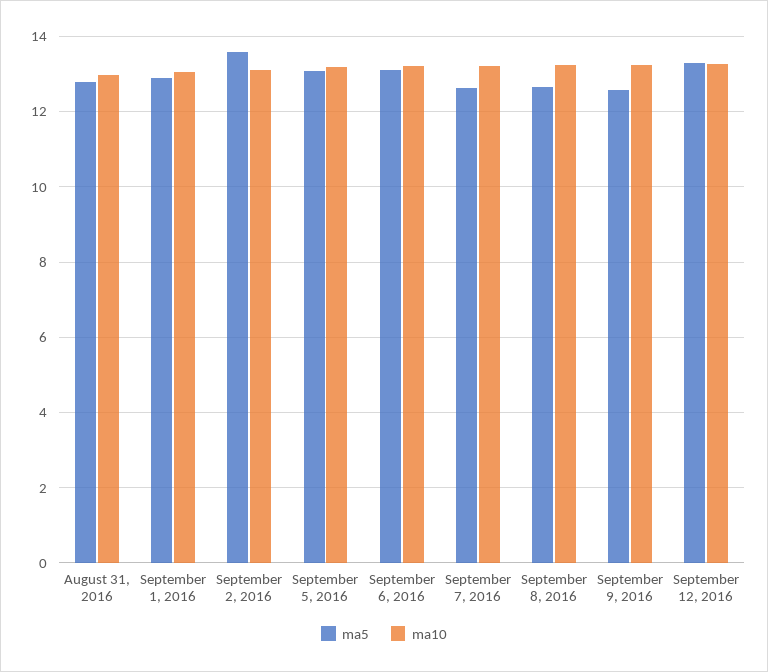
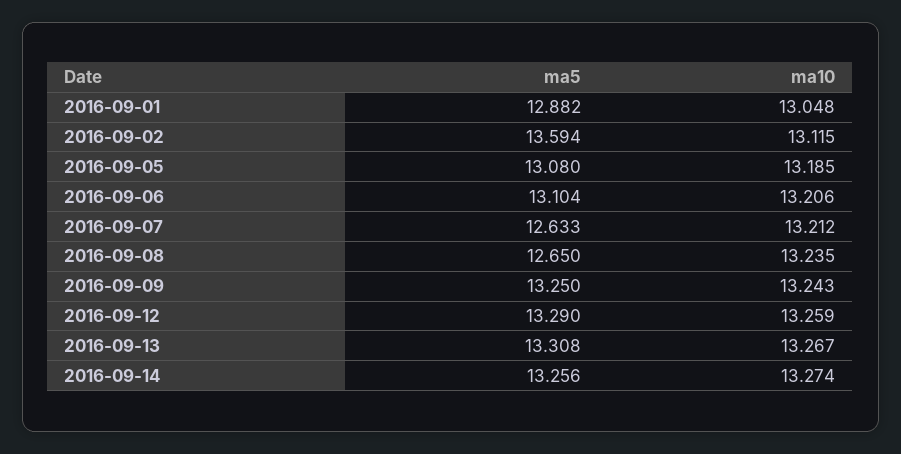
ma5, August 31, 2016: 12.8 -> none
ma10, August 31, 2016: 13 -> none
ma5, September 9, 2016: 12.6 -> 13.25
ma5, 2016-09-13: none -> 13.308
ma10, 2016-09-13: none -> 13.267
ma5, 2016-09-14: none -> 13.256
ma10, 2016-09-14: none -> 13.274

